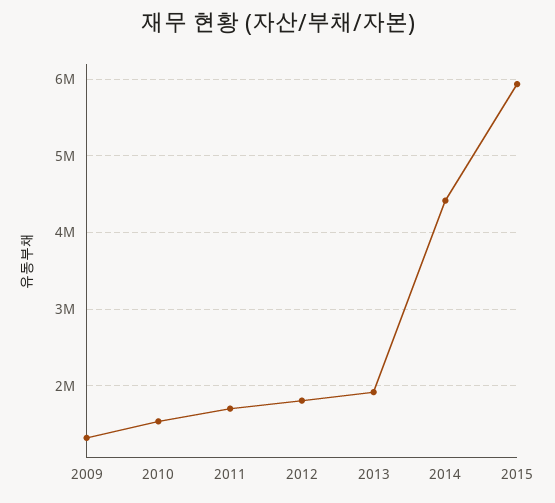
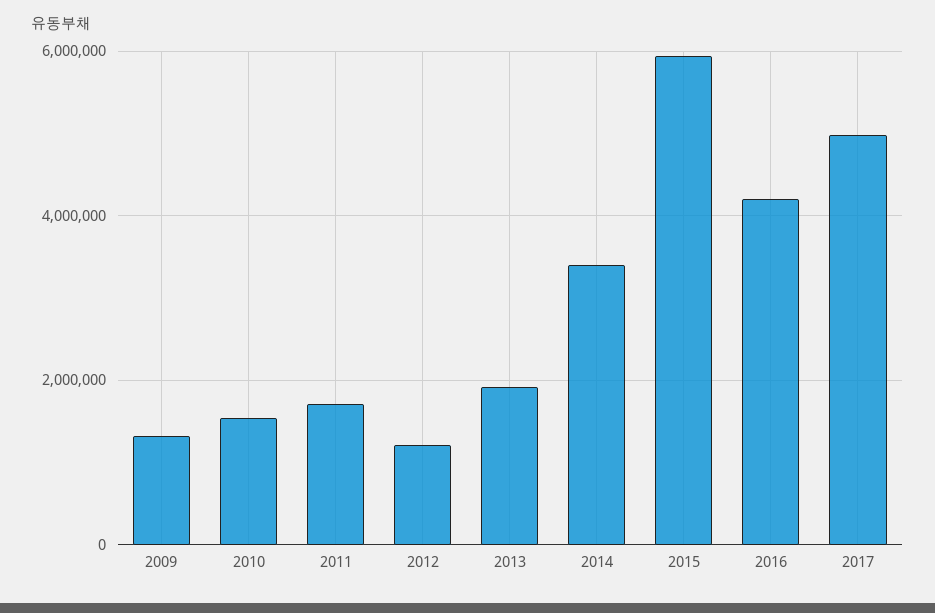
2012: 1800000 -> 1200000
2014: 4400000 -> 3400000
2016: none -> 4200000
2017: none -> 5000000

